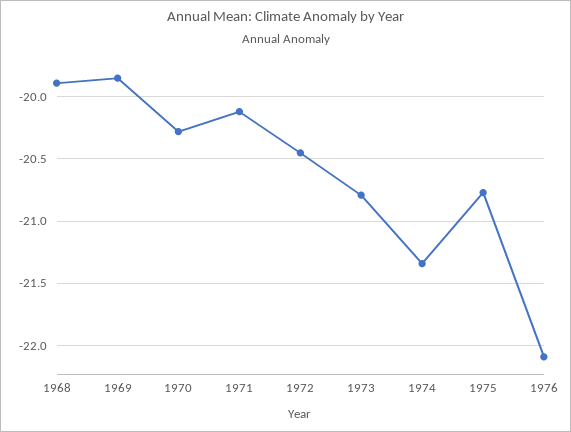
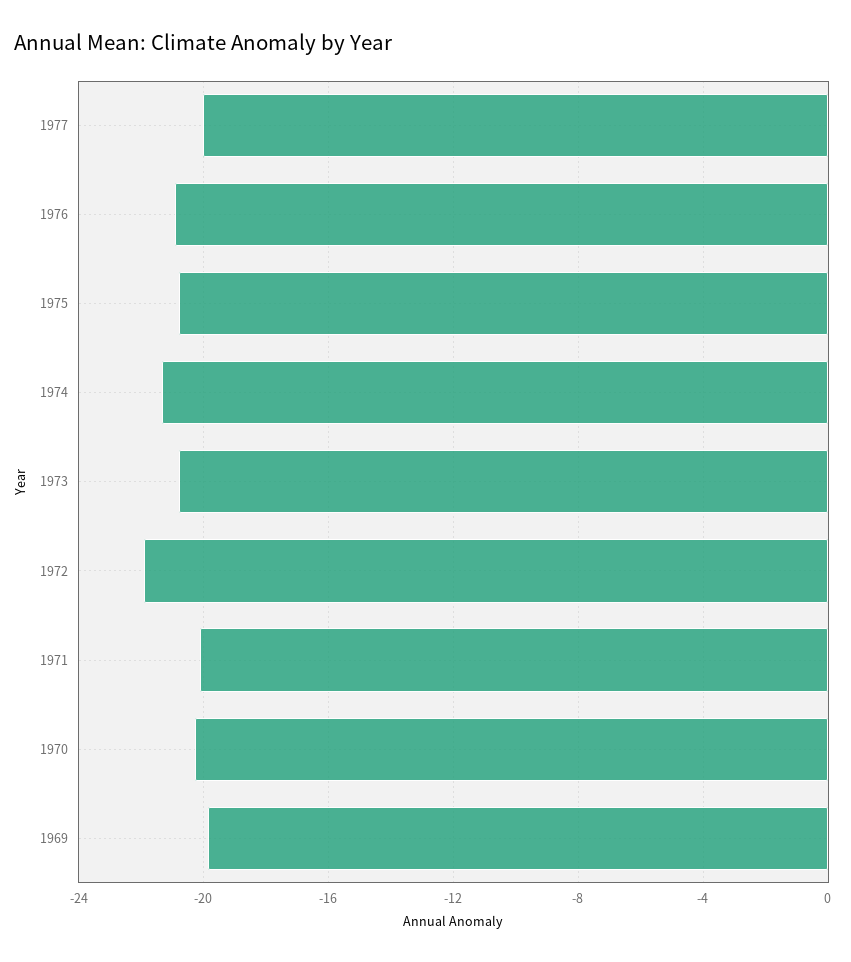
1968: -19.9 -> none
1972: -20.45 -> -22
1976: -22.1 -> -21
1977: none -> -20

